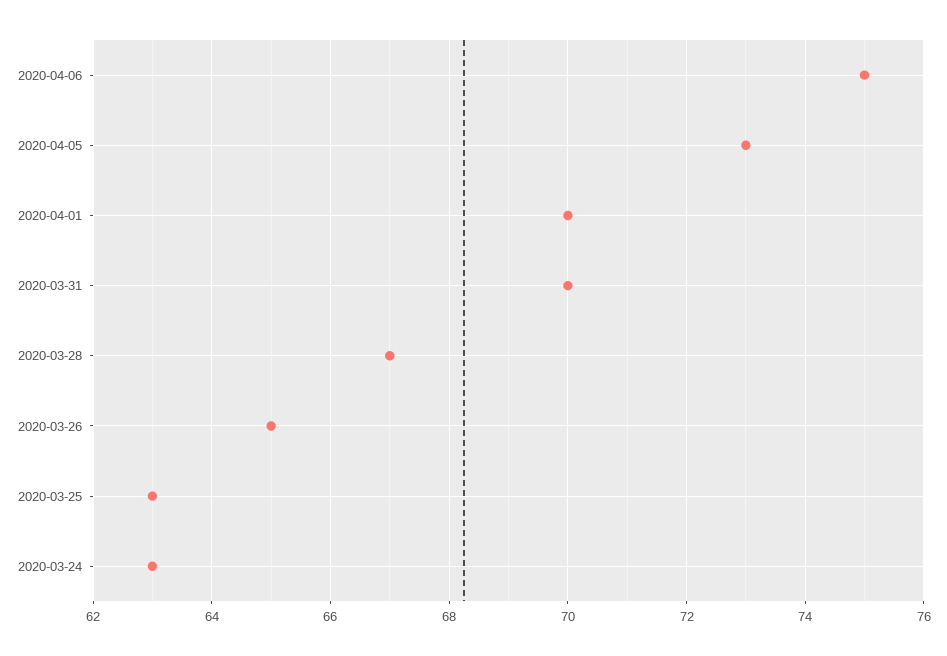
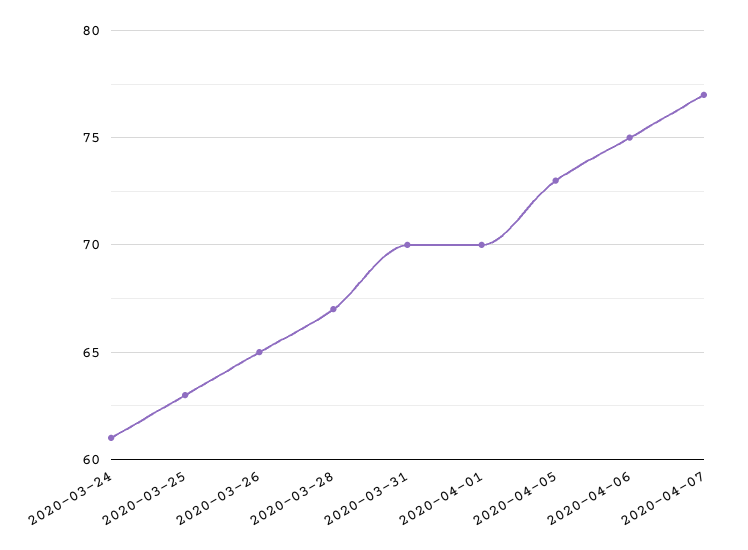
2020-03-24: 63 -> 61
2020-04-07: none -> 77

